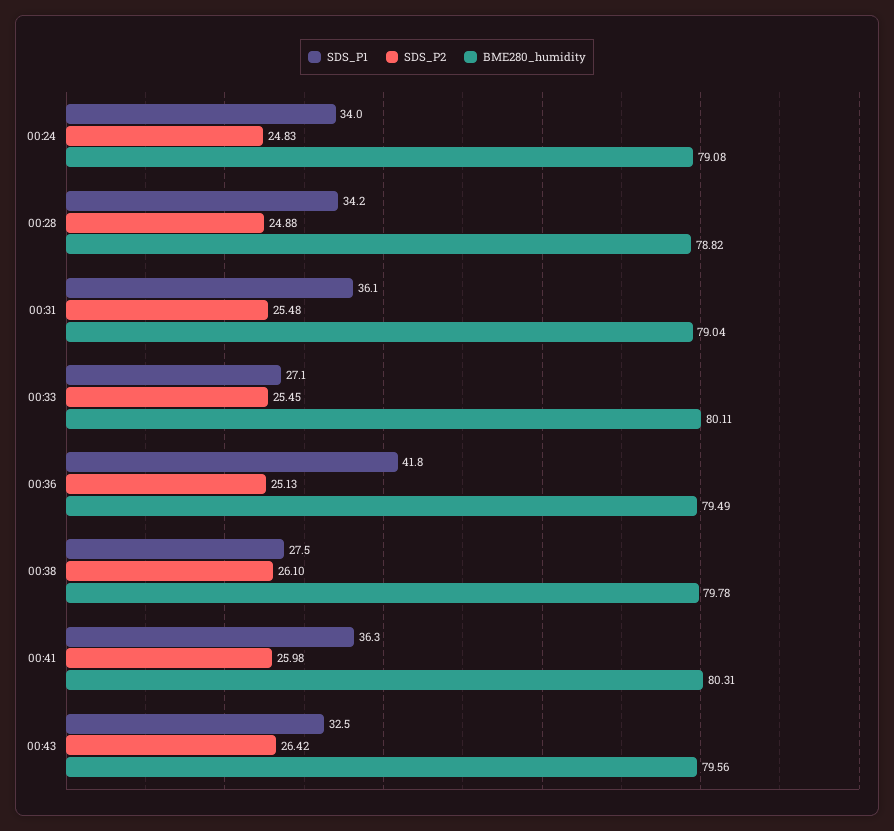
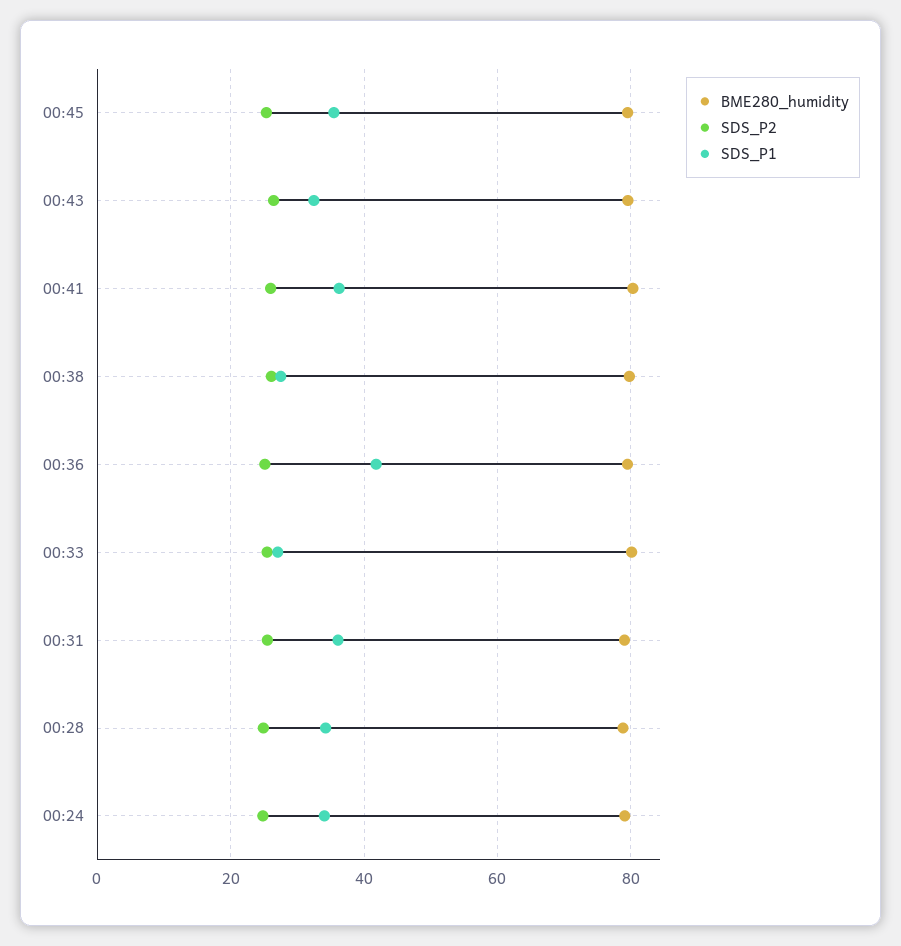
BME280_humidity, 00:45: none -> 80
SDS_P2, 00:45: none -> 26
SDS_P1, 00:45: none -> 36

